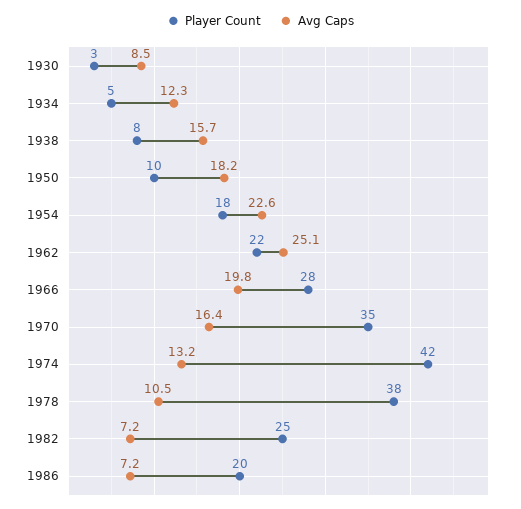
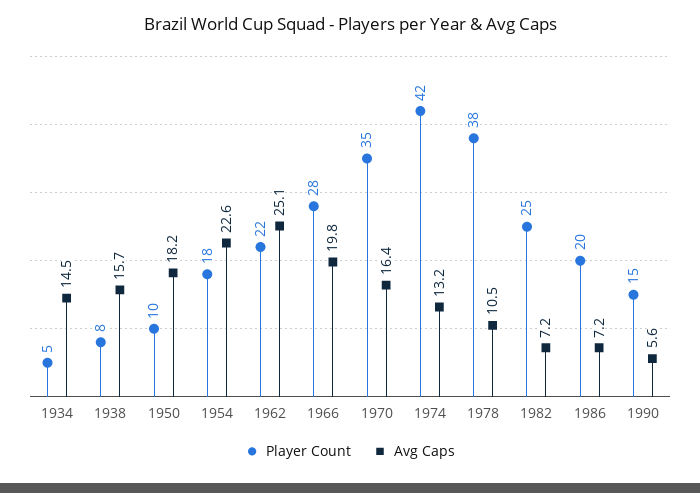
Player Count, 1930: 3 -> none
Avg Caps, 1930: 8.5 -> none
Avg Caps, 1934: 12.3 -> 14.5
Player Count, 1990: none -> 15
Avg Caps, 1990: none -> 5.6

